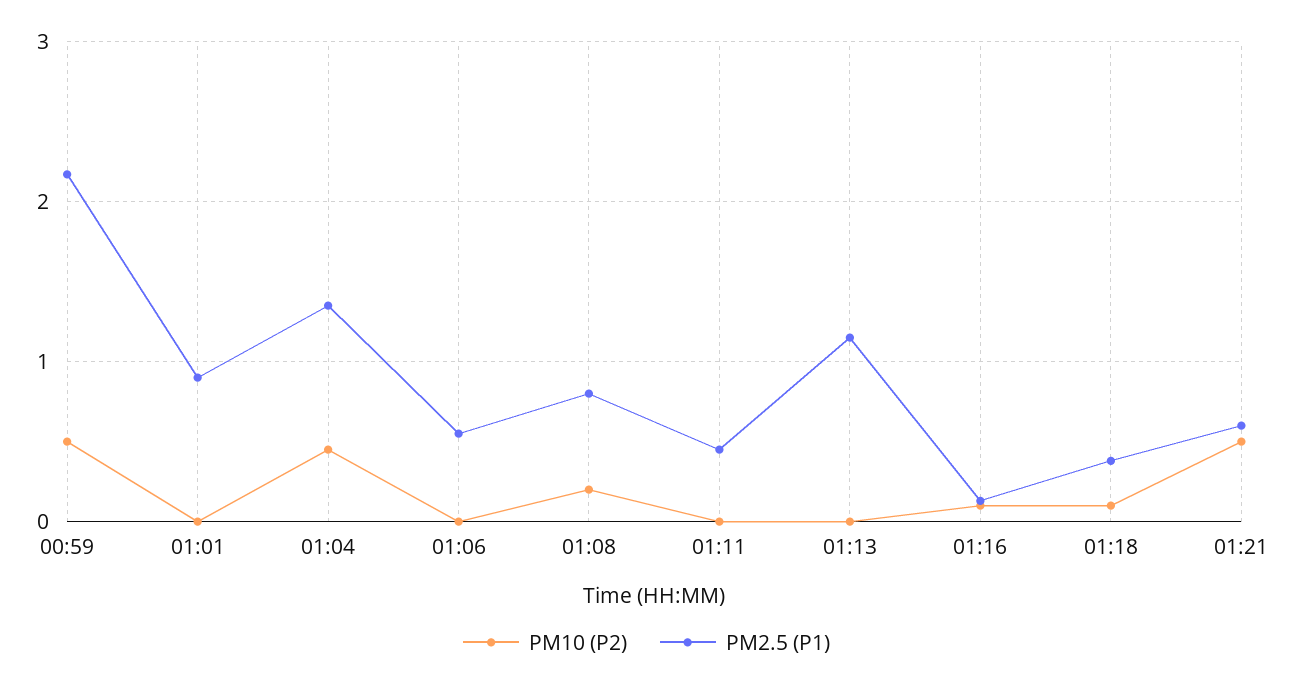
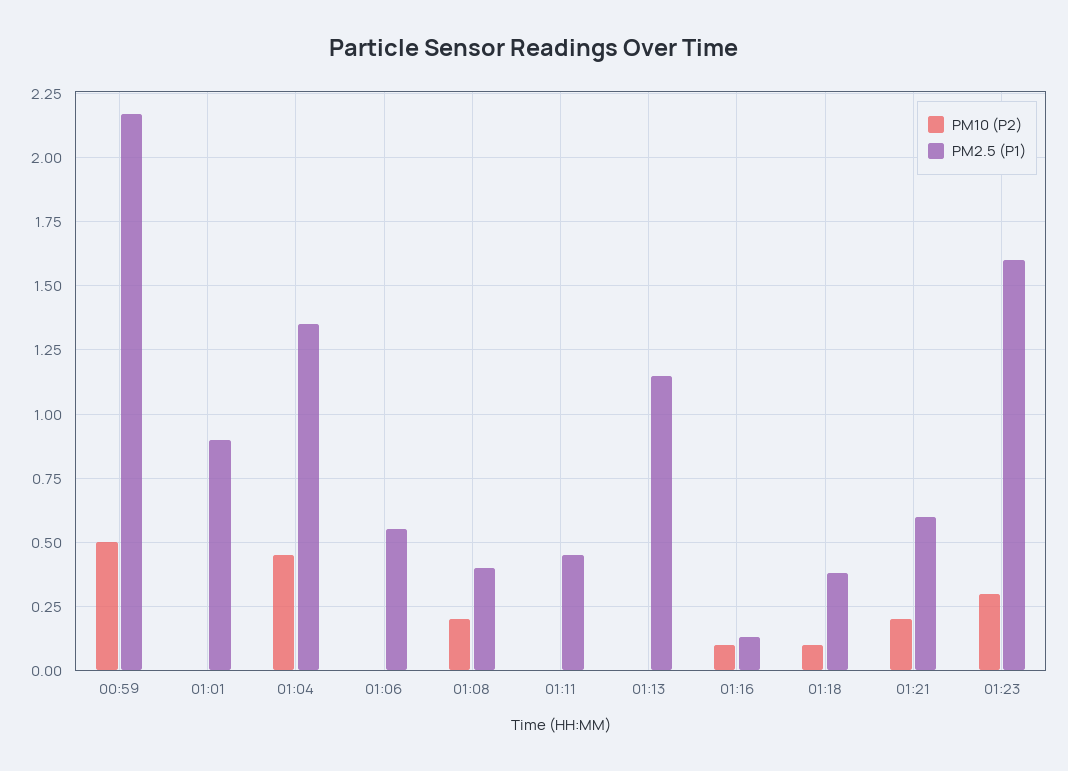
PM2.5 (P1), 01:08: 0.8 -> 0.4
PM10 (P2), 01:21: 0.5 -> 0.2
PM10 (P2), 01:23: none -> 0.3
PM2.5 (P1), 01:23: none -> 1.6

